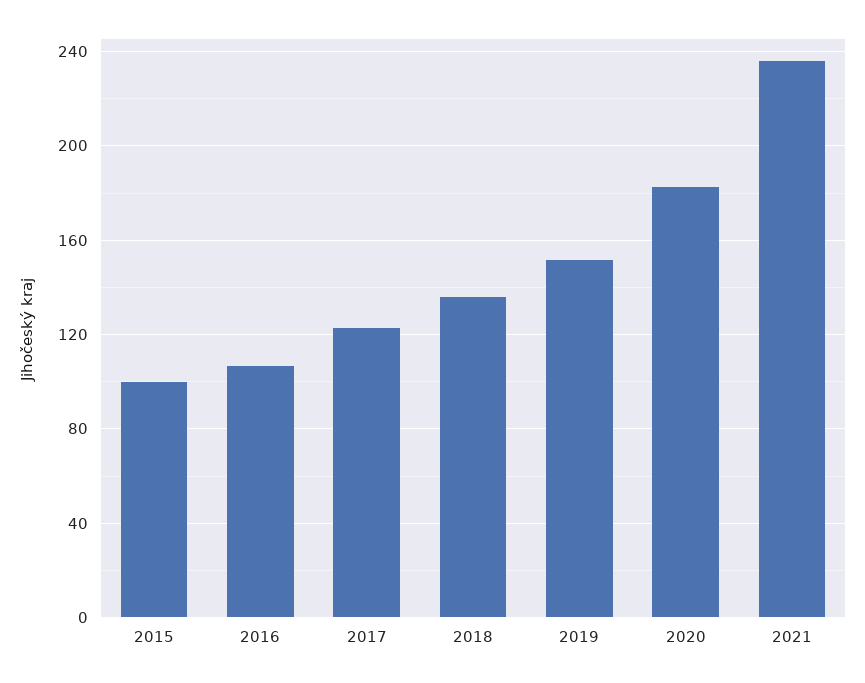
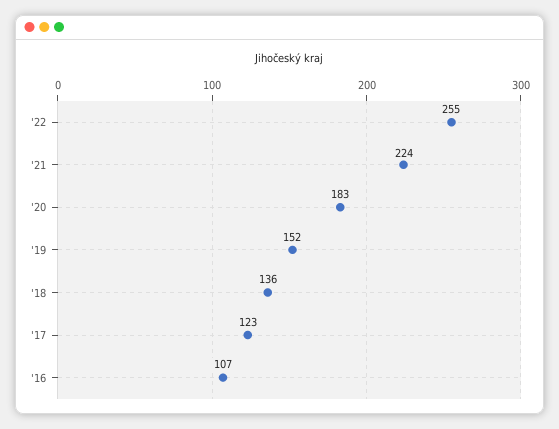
2015: 100 -> none
2021: 235 -> 224
'22: none -> 255

